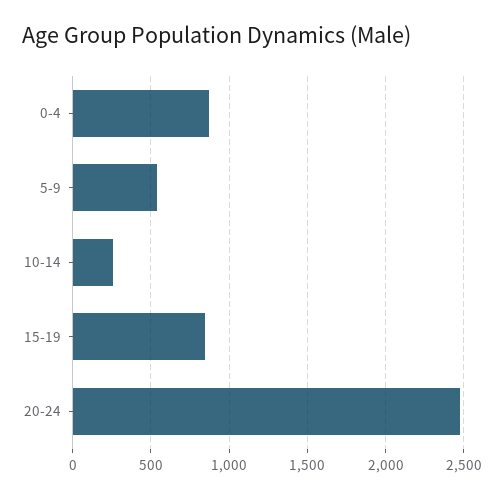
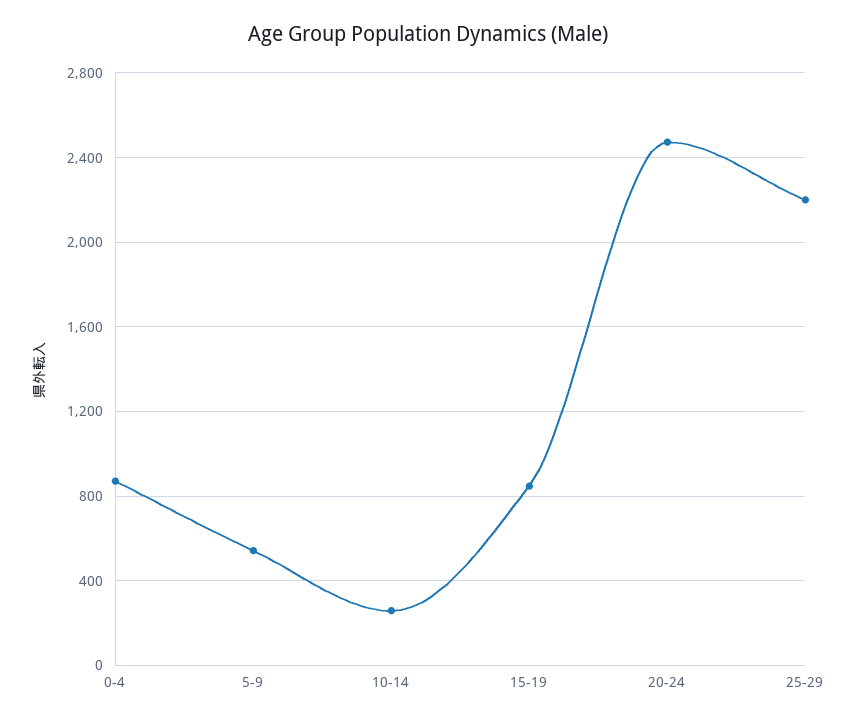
25-29: none -> 2200

